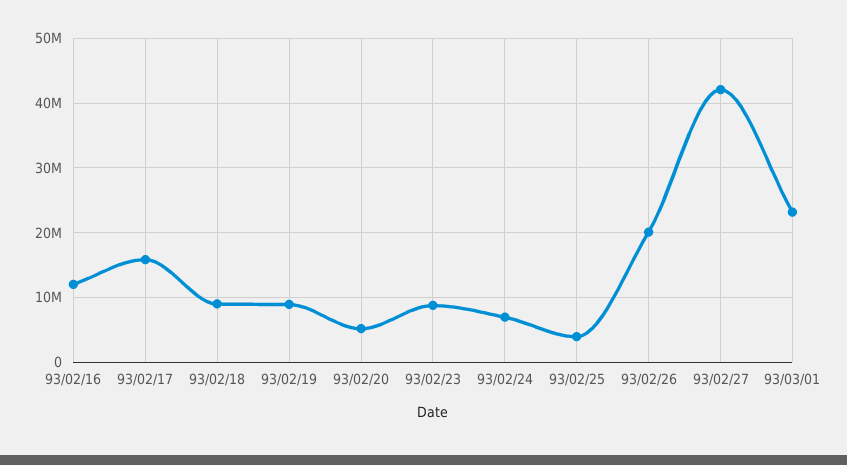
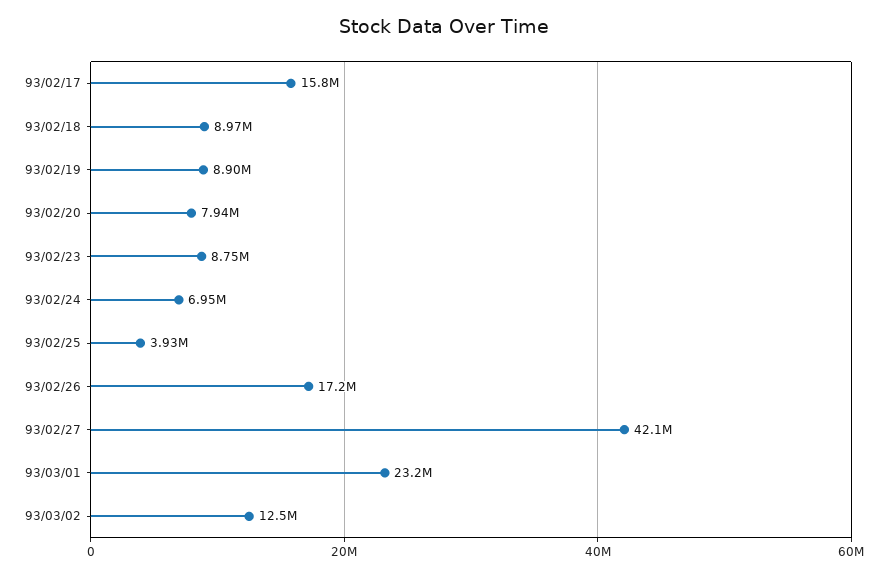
93/02/16: 12000000 -> none
93/02/20: 5000000 -> 7940000
93/02/26: 20000000 -> 17200000
93/03/02: none -> 12500000

